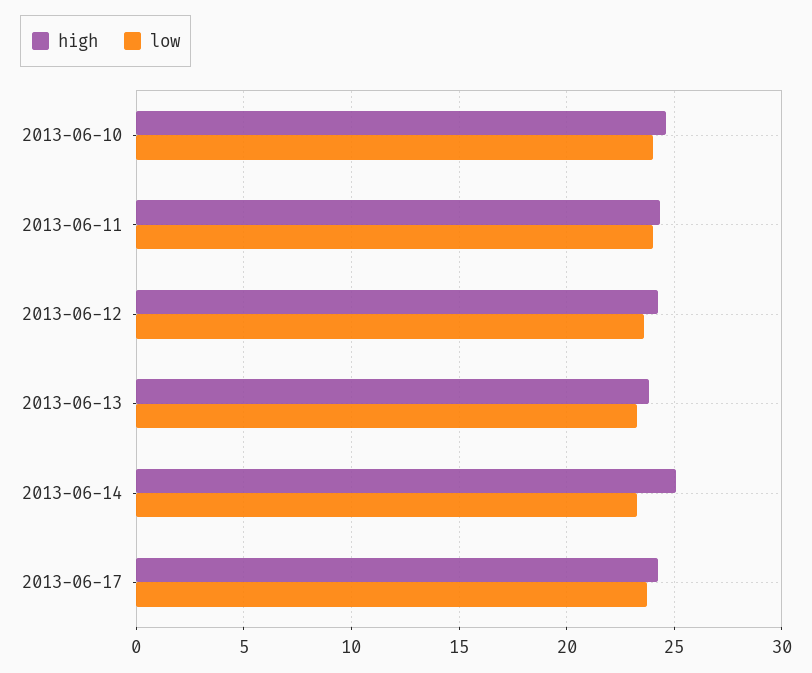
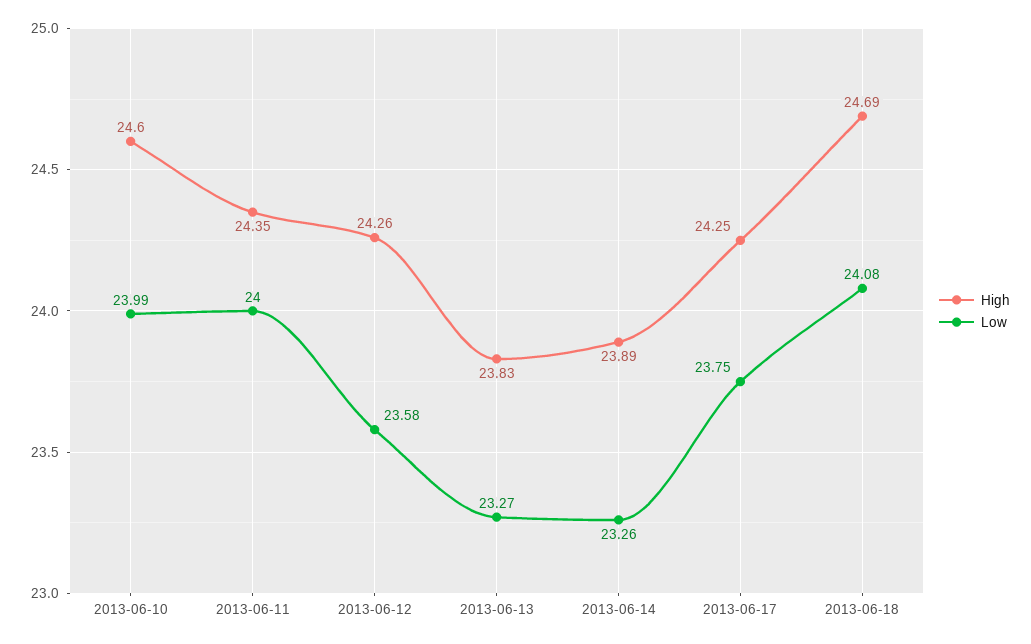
high, 2013-06-14: 25 -> 23.89
high, 2013-06-18: none -> 24.69
low, 2013-06-18: none -> 24.08

